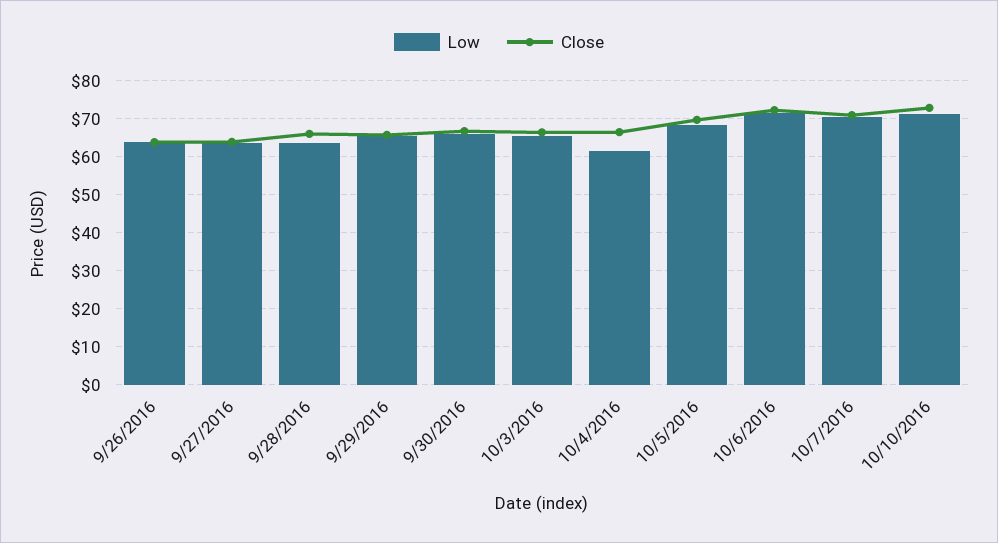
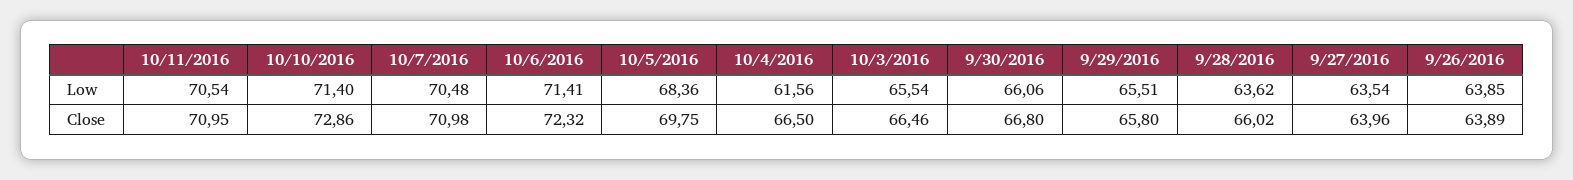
Low, 10/11/2016: none -> 70.54
Close, 10/11/2016: none -> 70.95

